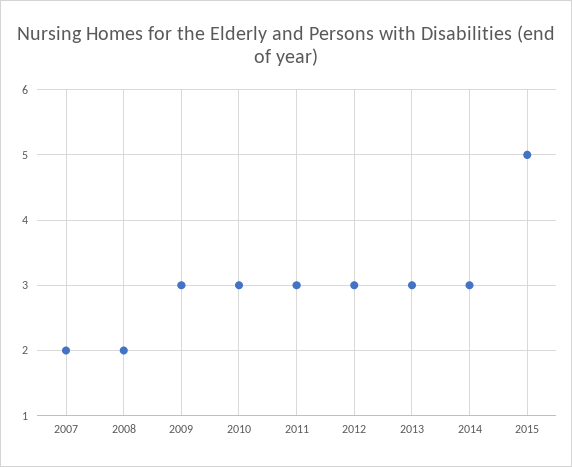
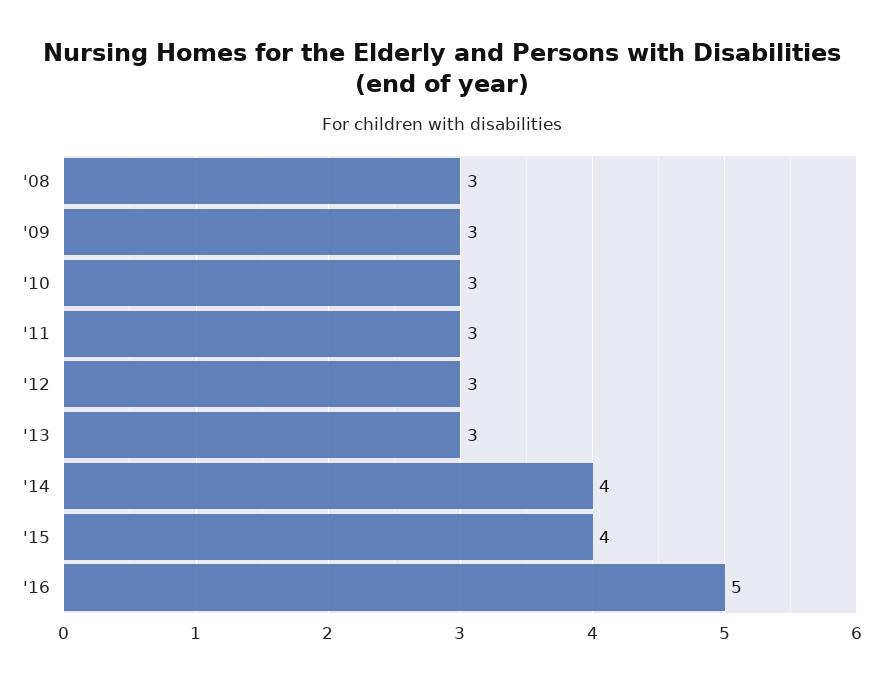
2007: 2 -> none
2008: 2 -> 3
2014: 3 -> 4
2015: 5 -> 4
'16: none -> 5

